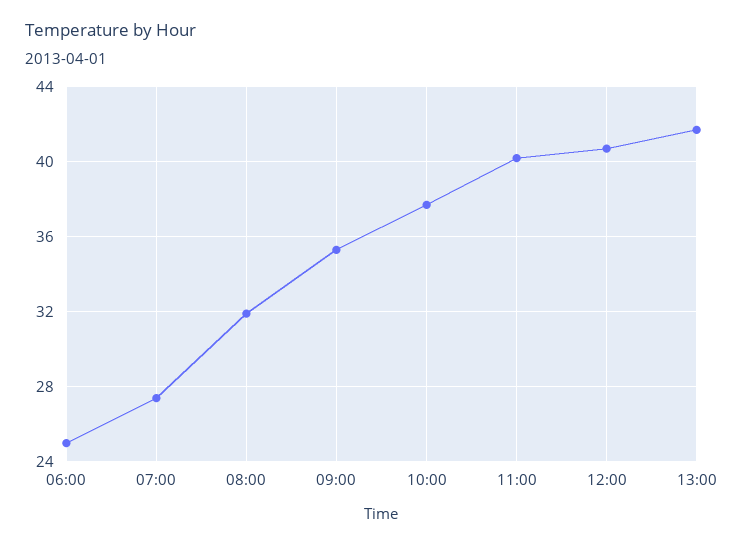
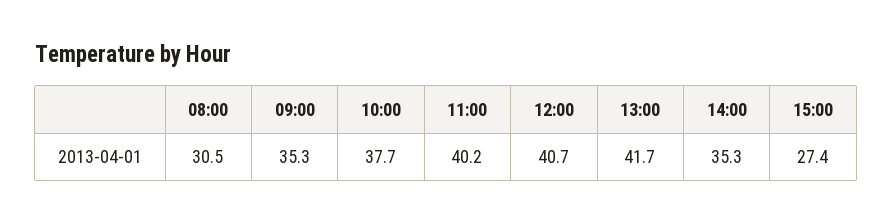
06:00: 25 -> none
07:00: 27.5 -> none
08:00: 32 -> 30.5
14:00: none -> 35.3
15:00: none -> 27.4

